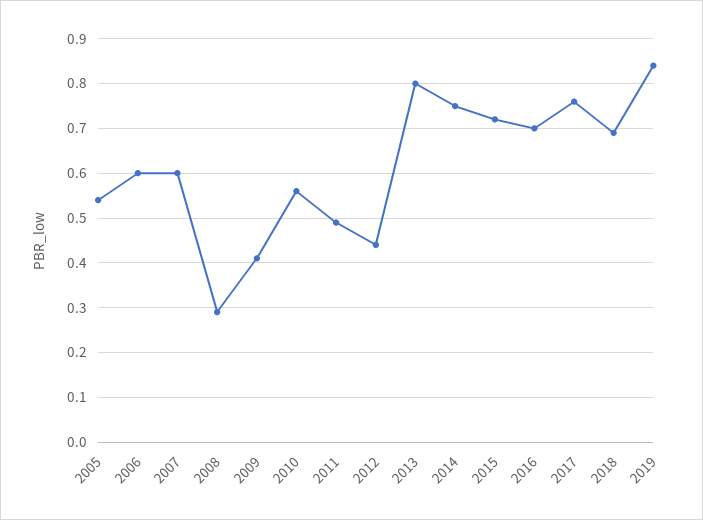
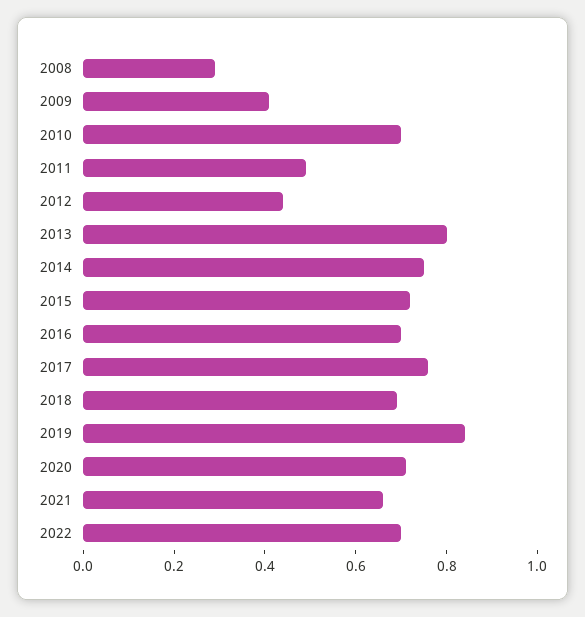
2005: 0.55 -> none
2006: 0.6 -> none
2007: 0.6 -> none
2010: 0.55 -> 0.7
2020: none -> 0.7
2021: none -> 0.65
2022: none -> 0.7

